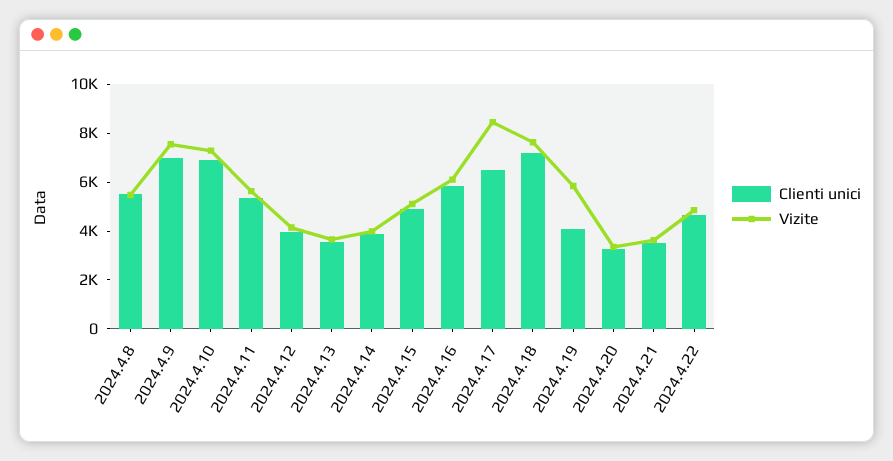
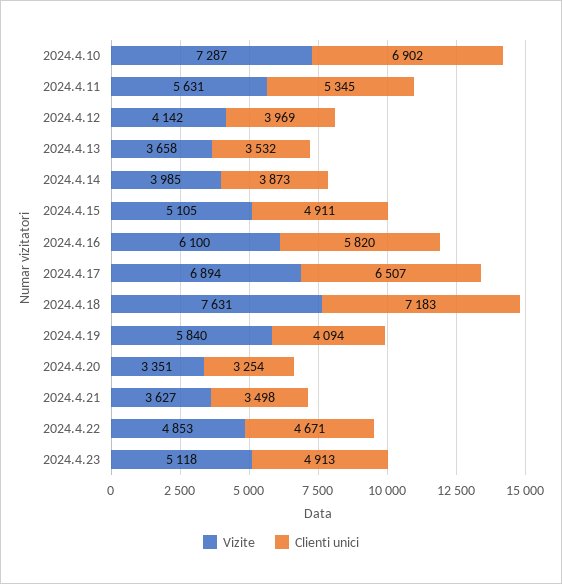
Clienti unici, 2024.4.8: 5500 -> none
Vizite, 2024.4.8: 5500 -> none
Clienti unici, 2024.4.9: 7000 -> none
Vizite, 2024.4.9: 7500 -> none
Vizite, 2024.4.17: 8500 -> 6894
Vizite, 2024.4.23: none -> 5118
Clienti unici, 2024.4.23: none -> 4913

